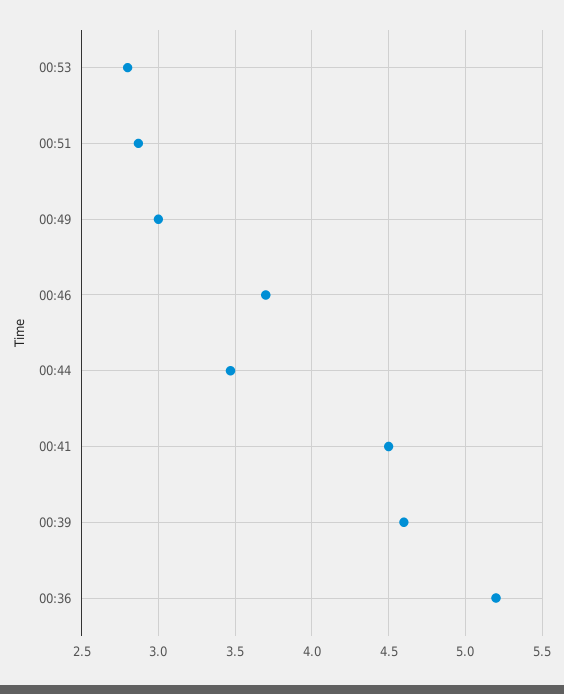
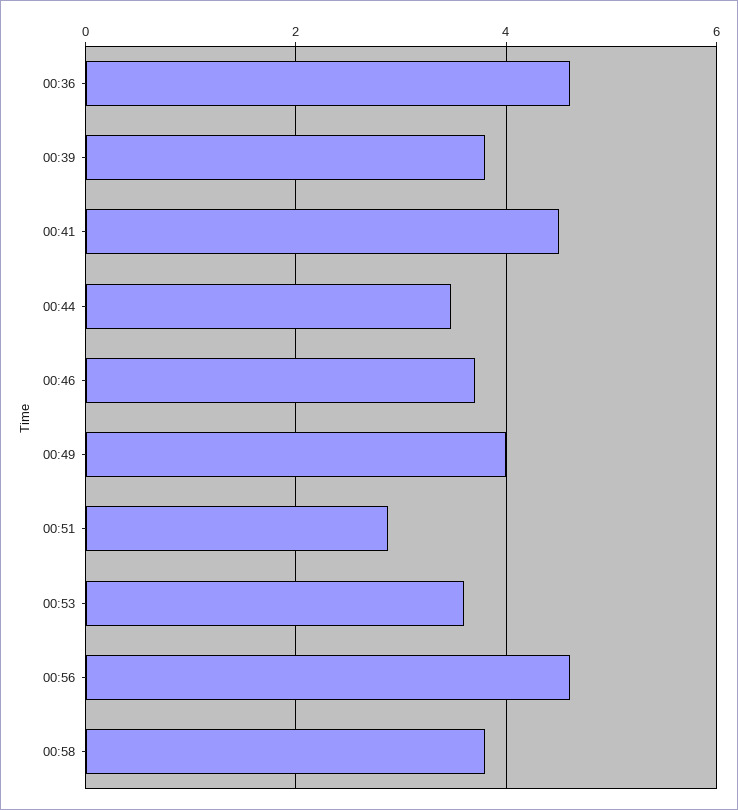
00:53: 2.8 -> 3.6
00:49: 3 -> 4
00:39: 4.6 -> 3.8
00:36: 5.2 -> 4.6
00:56: none -> 4.6
00:58: none -> 3.8

